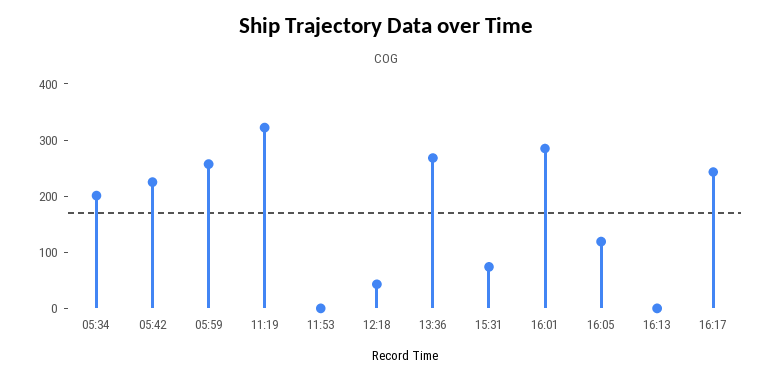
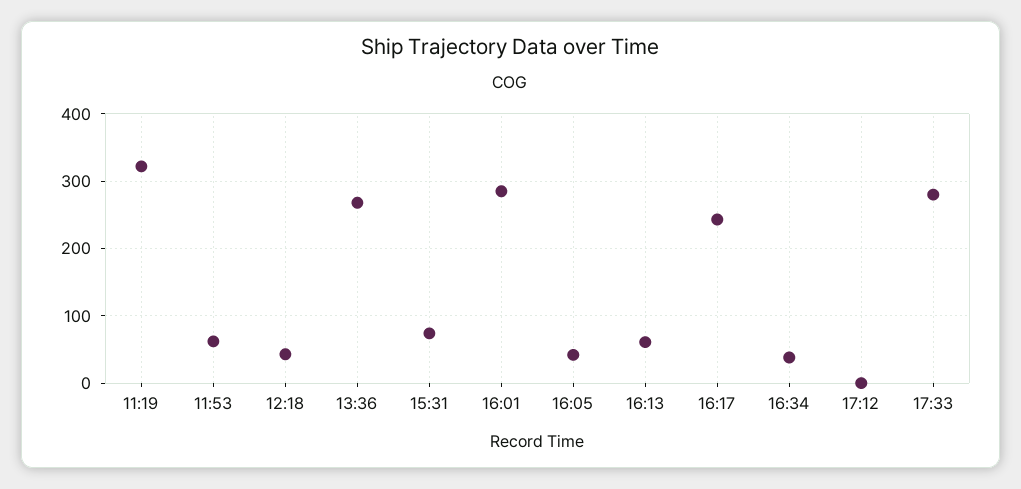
05:34: 200 -> none
05:42: 220 -> none
05:59: 260 -> none
11:53: 0 -> 60
16:05: 120 -> 40
16:13: 0 -> 60
16:34: none -> 40
17:12: none -> 0
17:33: none -> 280

